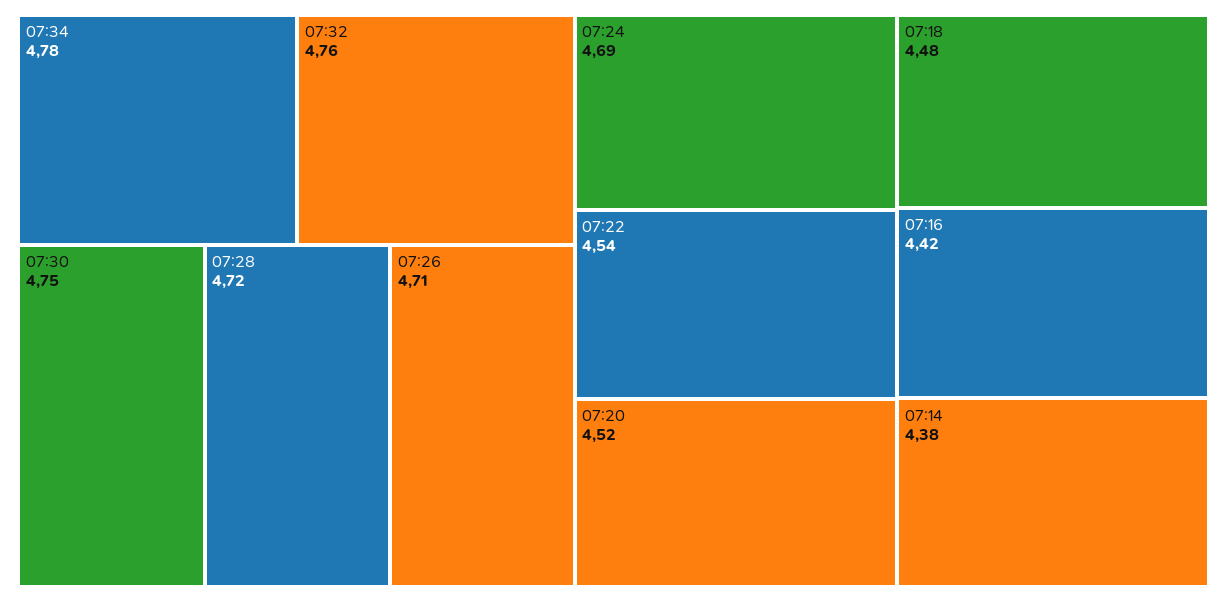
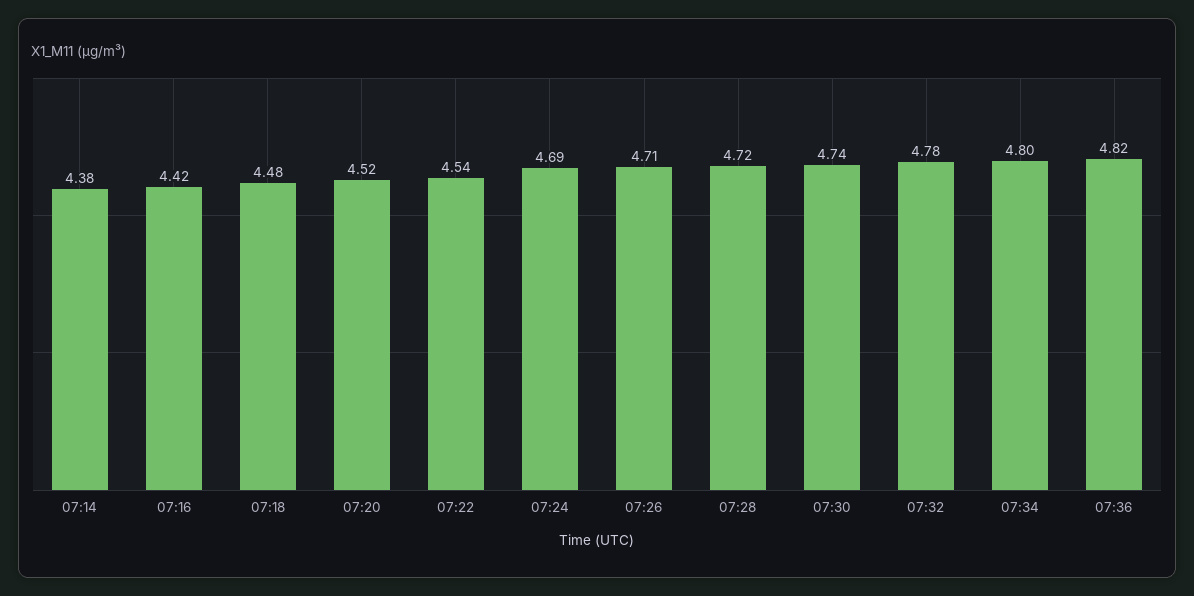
07:34: 4.78 -> 4.8
07:32: 4.76 -> 4.78
07:30: 4.75 -> 4.74
07:36: none -> 4.82

